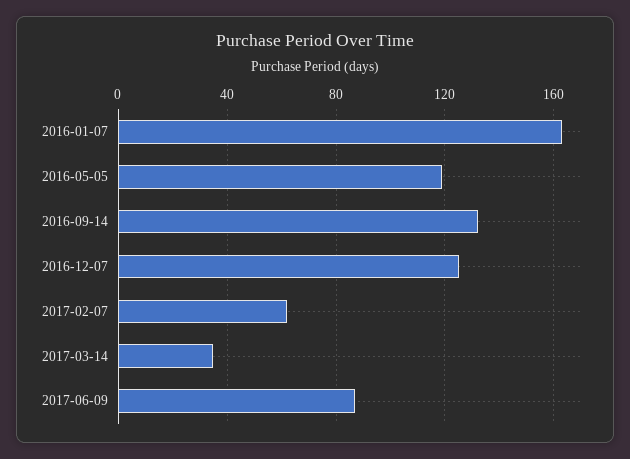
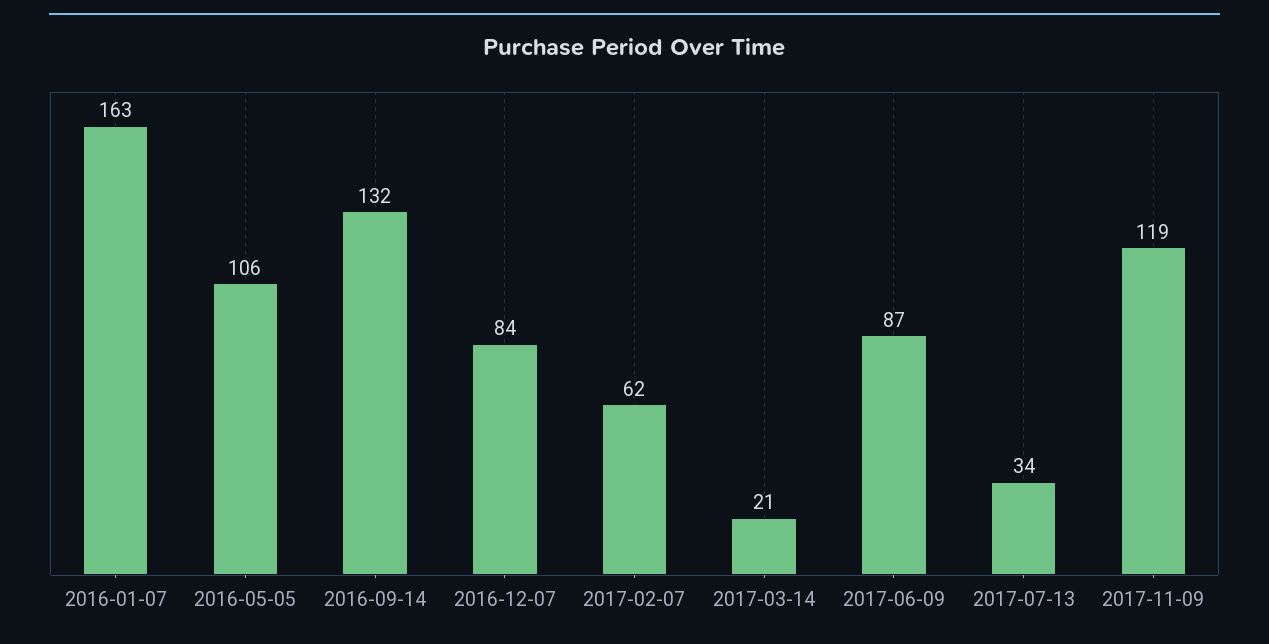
2016-05-05: 120 -> 106
2016-12-07: 125 -> 84
2017-03-14: 35 -> 21
2017-07-13: none -> 34
2017-11-09: none -> 119

